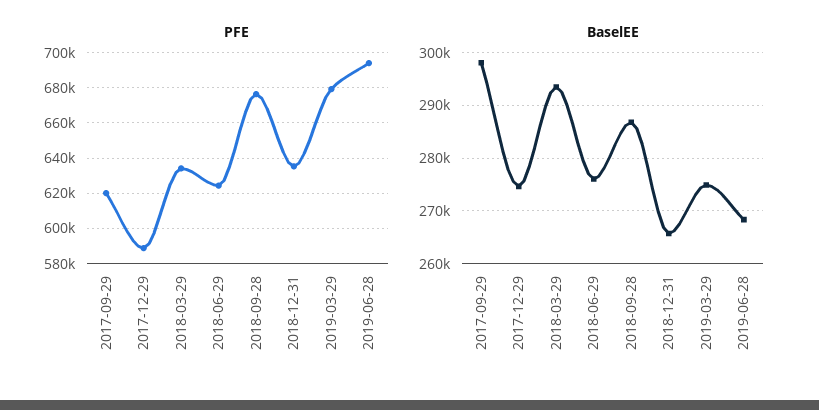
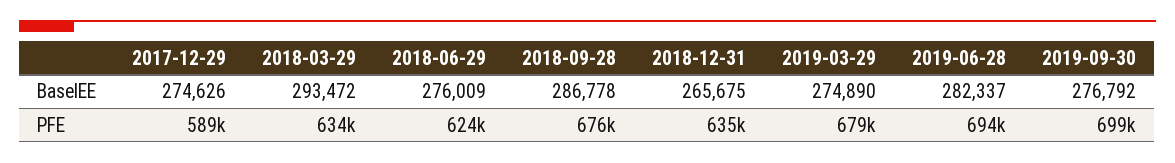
PFE, 2017-09-29: 620000 -> none
BaselEE, 2017-09-29: 298000 -> none
BaselEE, 2019-06-28: 268000 -> 282337
BaselEE, 2019-09-30: none -> 276792
PFE, 2019-09-30: none -> 699000

